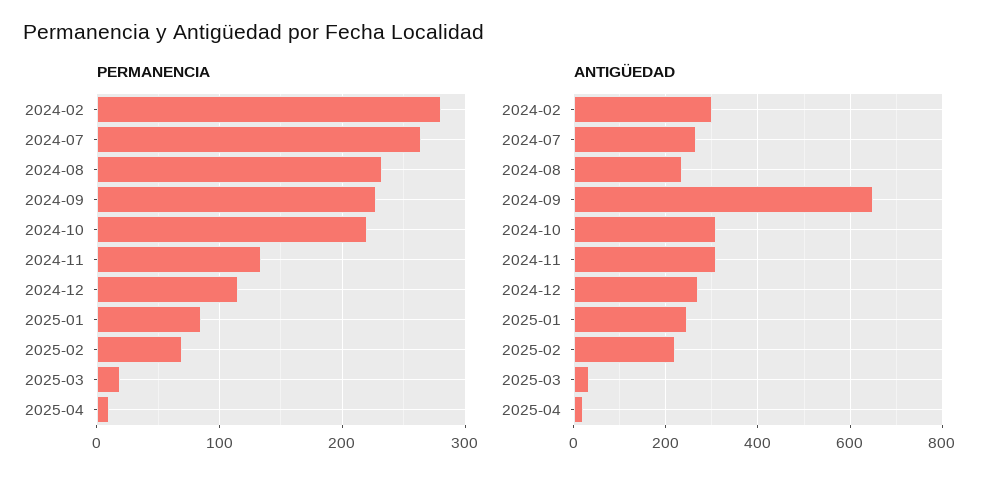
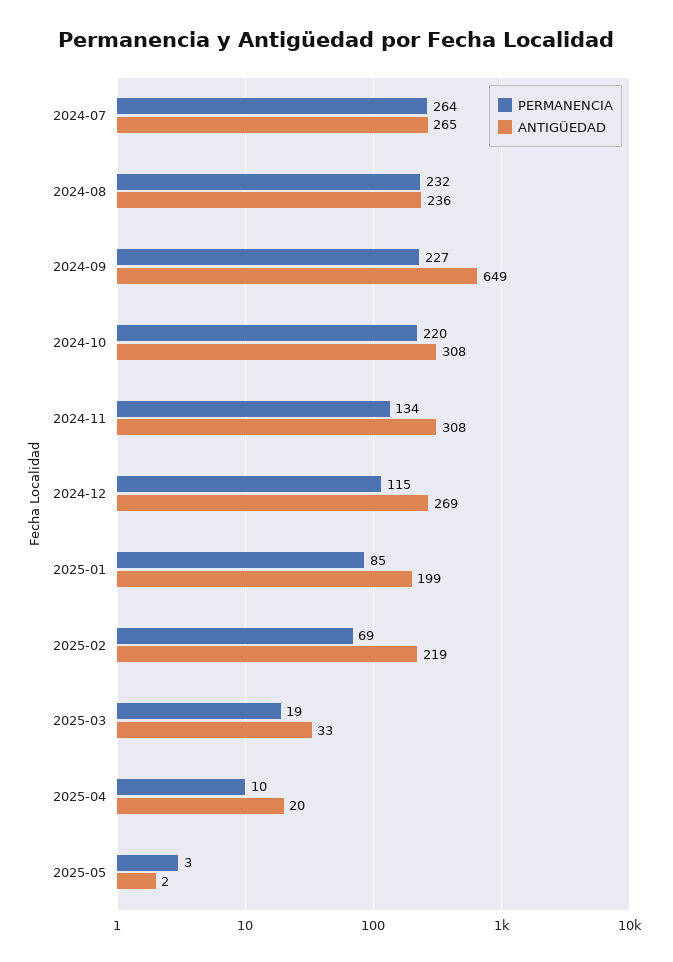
PERMANENCIA, 2024-02: 280 -> none
ANTIGÜEDAD, 2024-02: 300 -> none
ANTIGÜEDAD, 2025-01: 240 -> 199
PERMANENCIA, 2025-05: none -> 3
ANTIGÜEDAD, 2025-05: none -> 2

